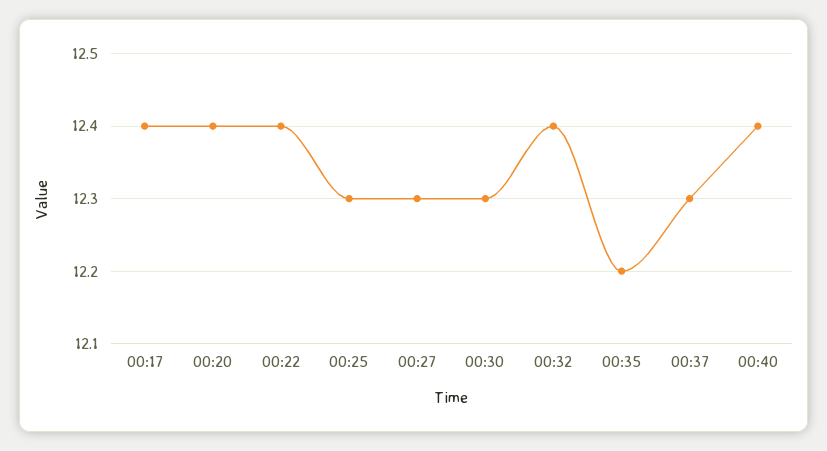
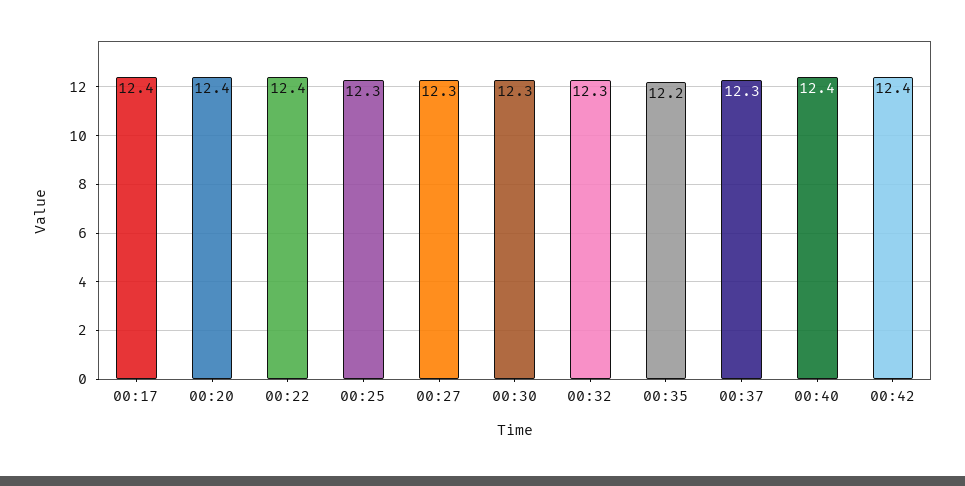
00:32: 12.4 -> 12.3
00:42: none -> 12.4

